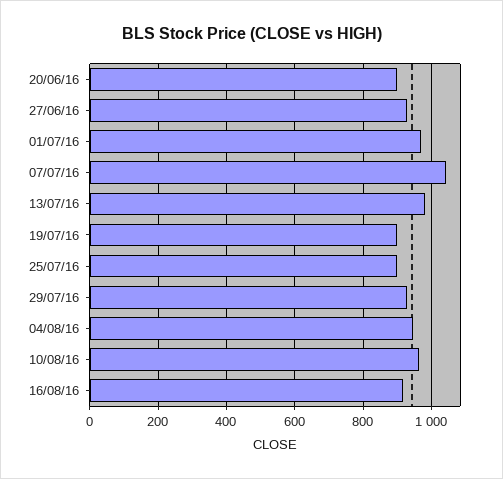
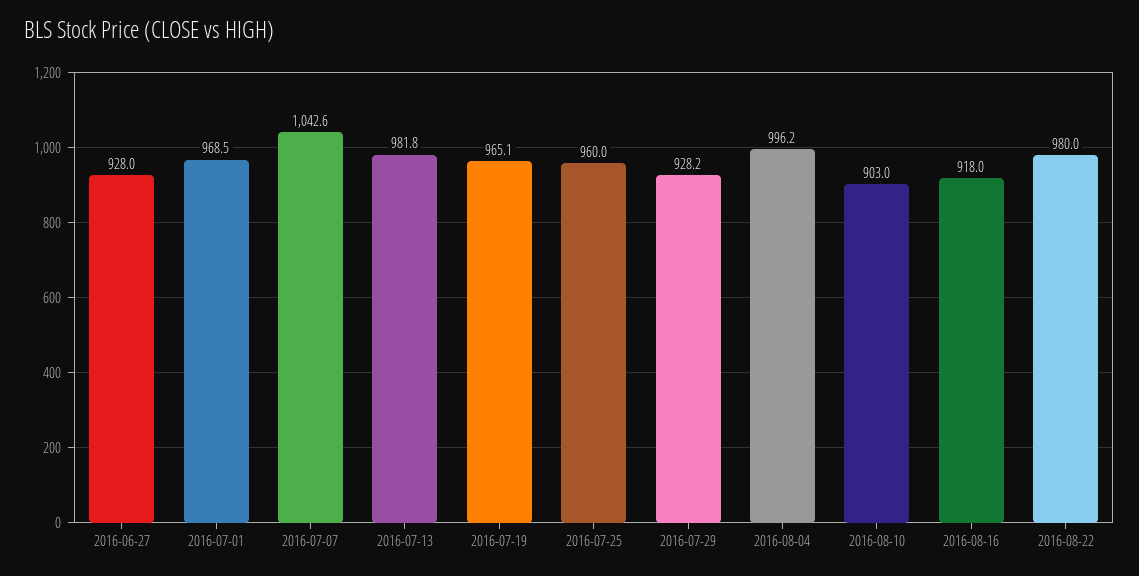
20/06/16: 900 -> none
19/07/16: 900 -> 965.1
25/07/16: 900 -> 960
04/08/16: 940 -> 996.2
10/08/16: 960 -> 903
2016-08-22: none -> 980

